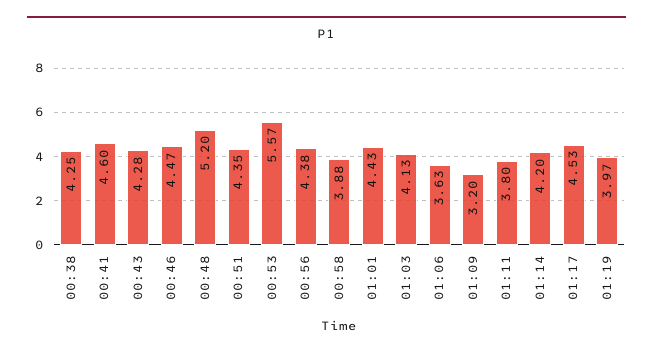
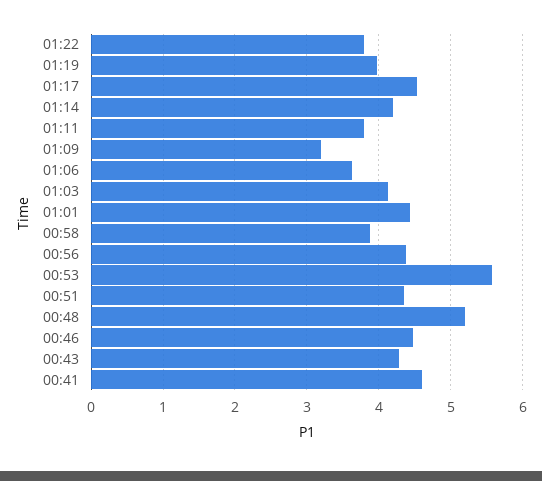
00:38: 4.25 -> none
01:22: none -> 3.8

